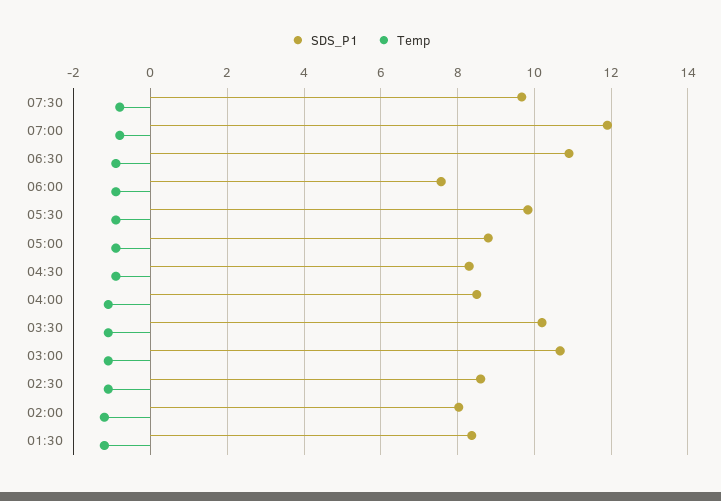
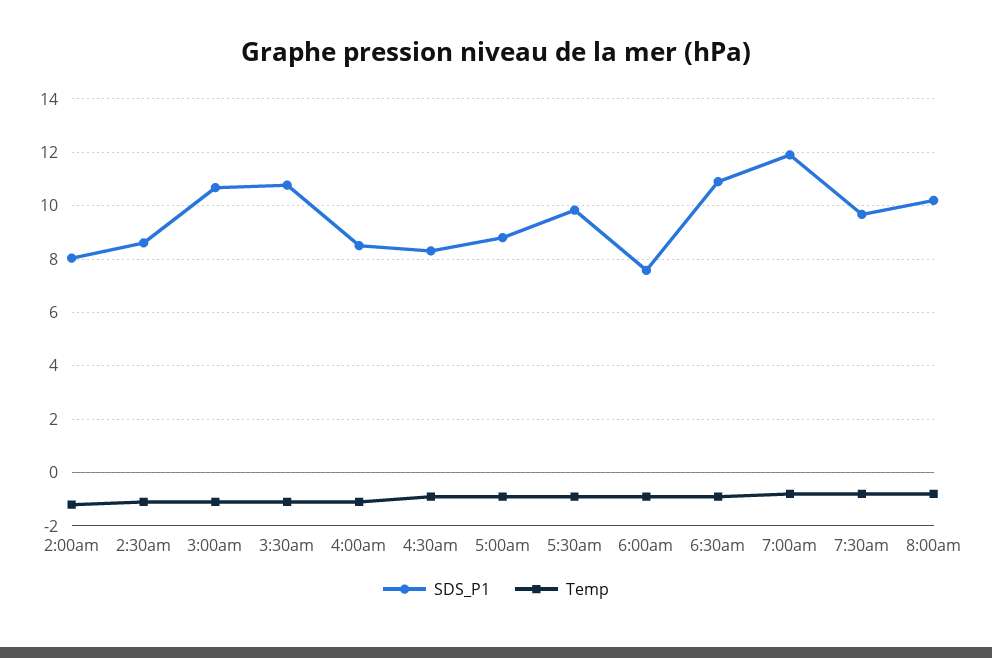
SDS_P1, 03:30: 10.2 -> 10.75
SDS_P1, 01:30: 8.4 -> none
Temp, 01:30: -1.2 -> none
SDS_P1, 8:00am: none -> 10.25
Temp, 8:00am: none -> -0.75

